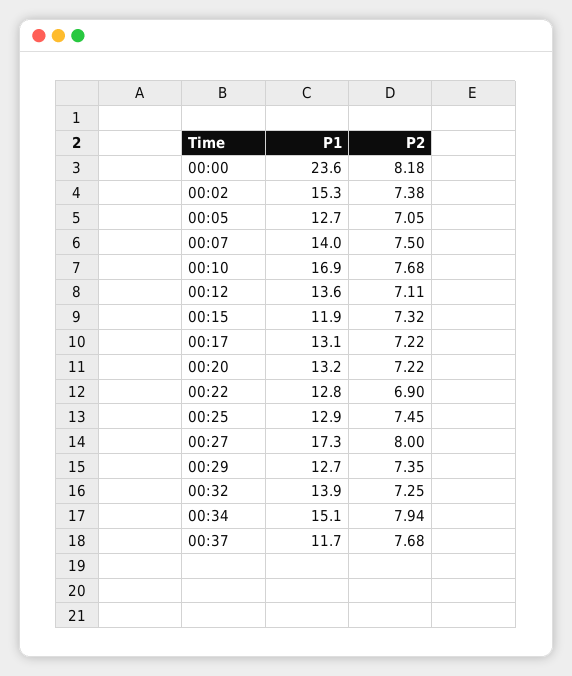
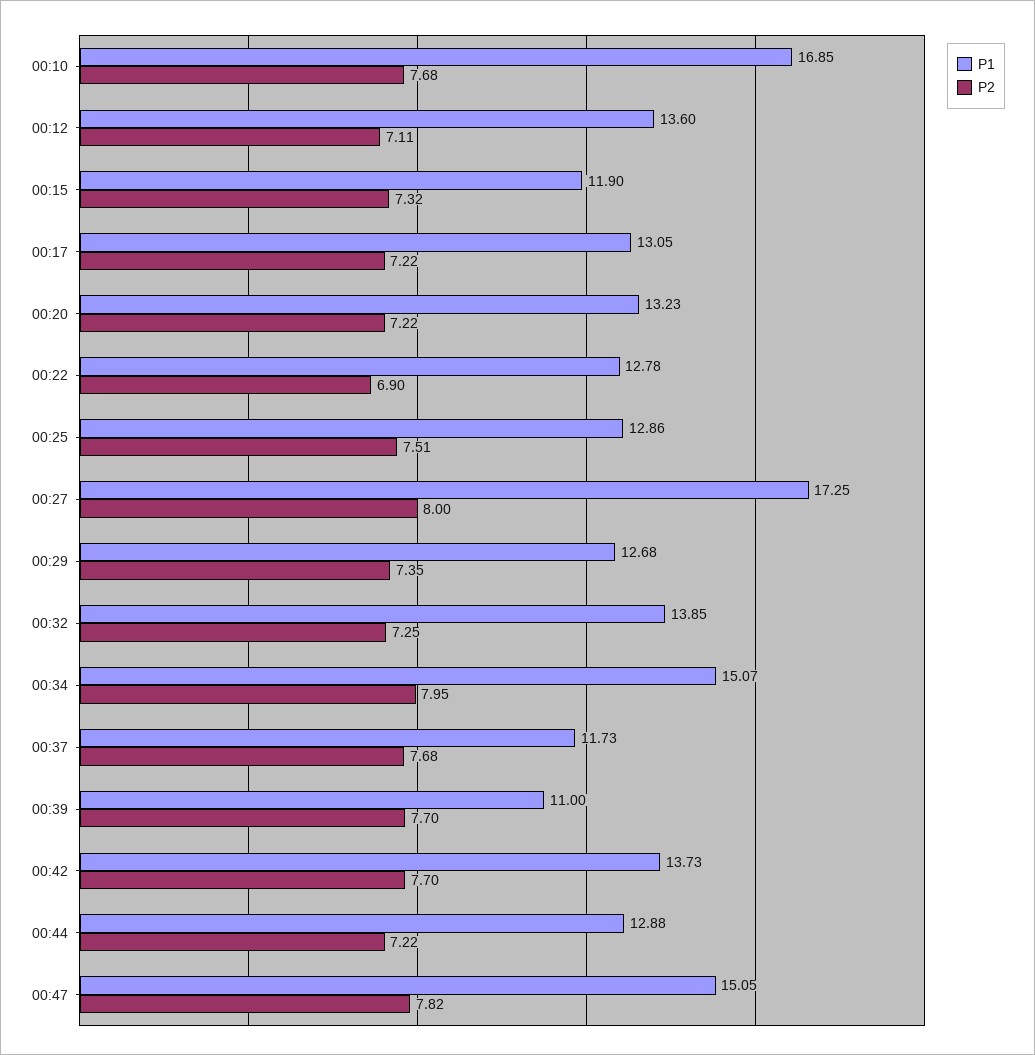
P1, 00:00: 23.6 -> none
P2, 00:00: 8.18 -> none
P1, 00:02: 15.3 -> none
P2, 00:02: 7.38 -> none
P1, 00:05: 12.7 -> none
P2, 00:05: 7.05 -> none
P1, 00:07: 14 -> none
P2, 00:07: 7.5 -> none
P2, 00:25: 7.45 -> 7.51
P2, 00:34: 7.94 -> 7.95
P1, 00:39: none -> 11
P2, 00:39: none -> 7.7
P1, 00:42: none -> 13.73
P2, 00:42: none -> 7.7
P1, 00:44: none -> 12.88
P2, 00:44: none -> 7.22
P1, 00:47: none -> 15.05
P2, 00:47: none -> 7.82

